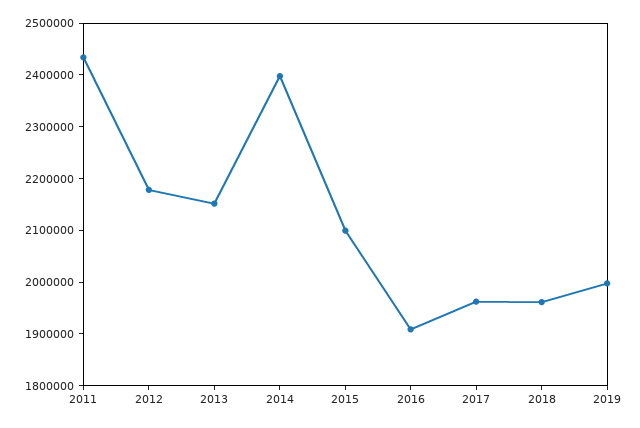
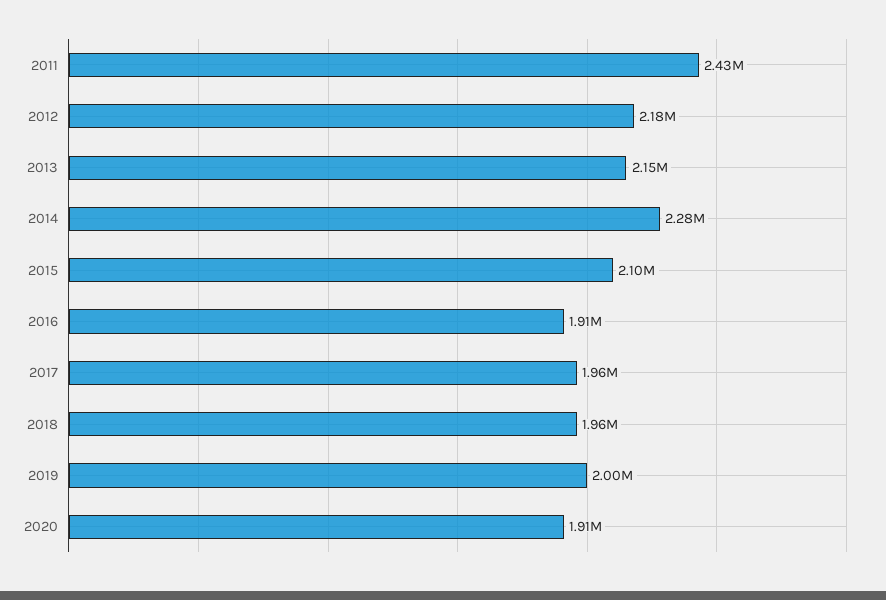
2014: 2400000 -> 2280000
2020: none -> 1910000

